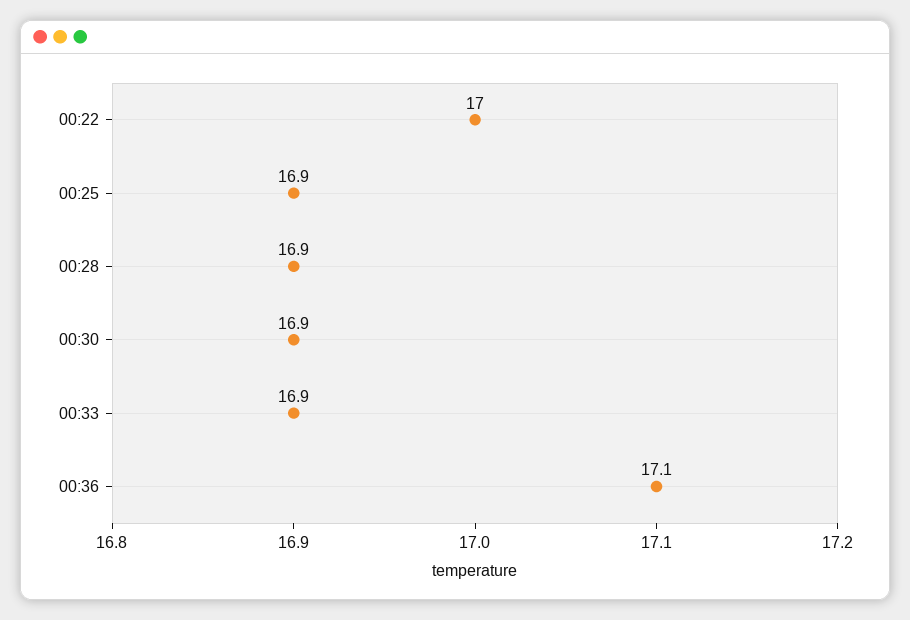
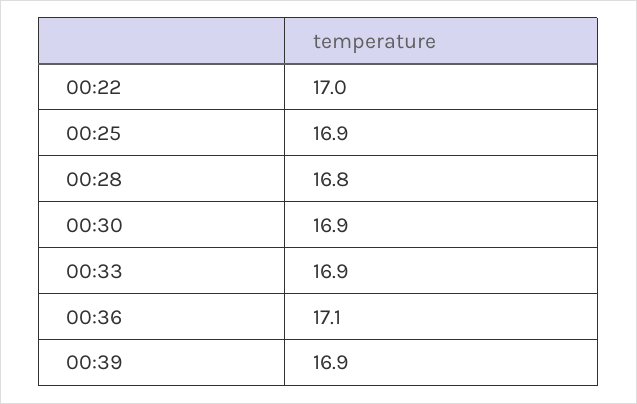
00:28: 16.9 -> 16.8
00:39: none -> 16.9

